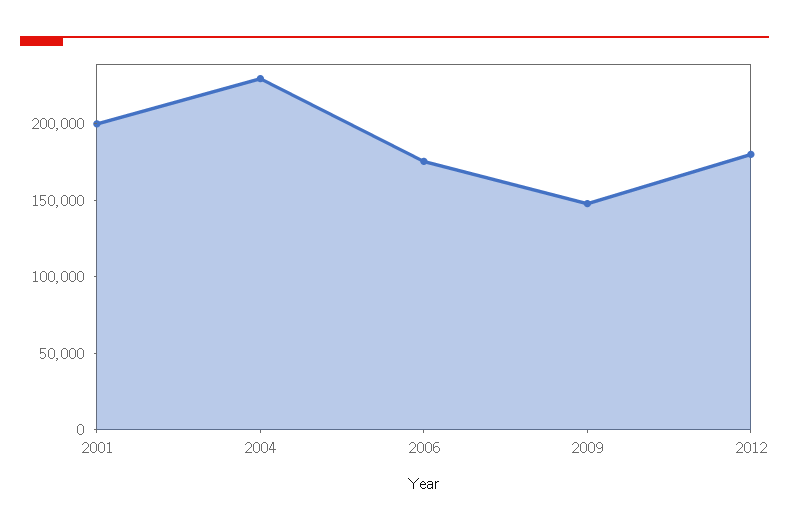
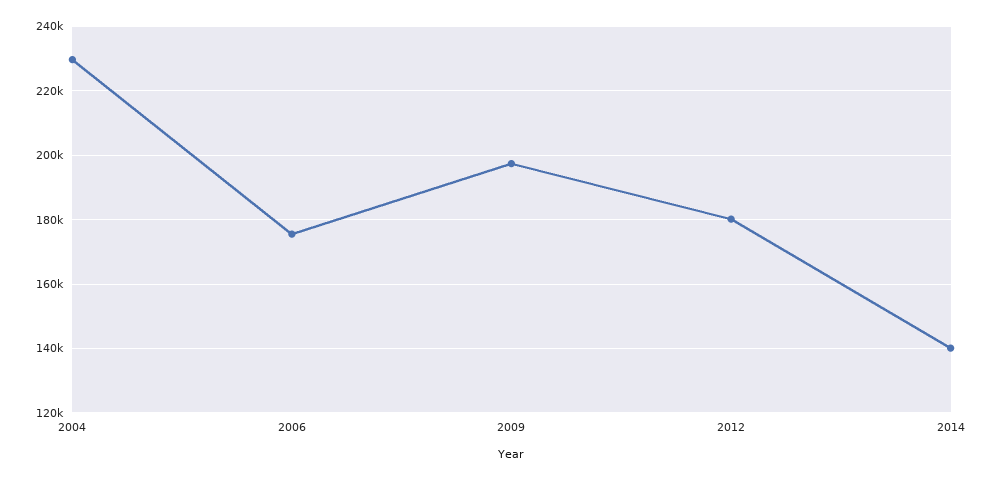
2001: 200000 -> none
2009: 150000 -> 198000
2014: none -> 140000

